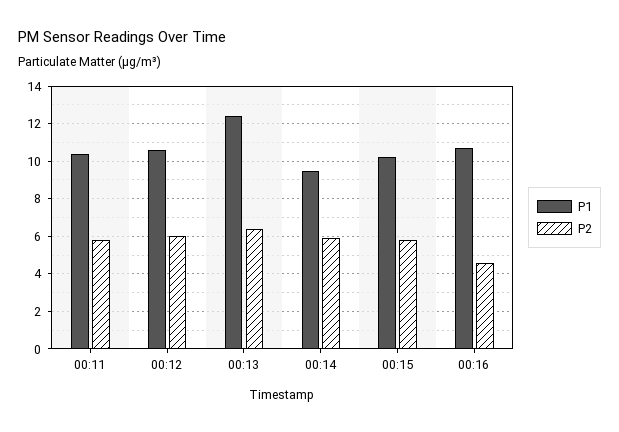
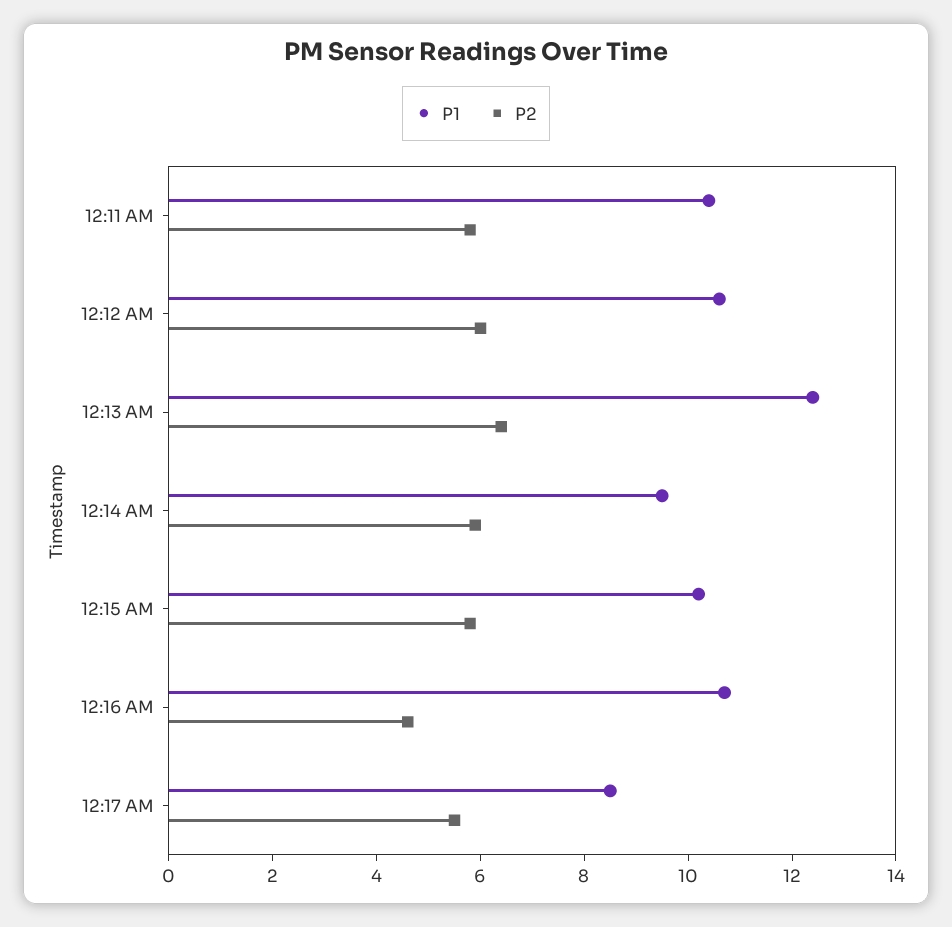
P1, 12:17 AM: none -> 8.5
P2, 12:17 AM: none -> 5.5

